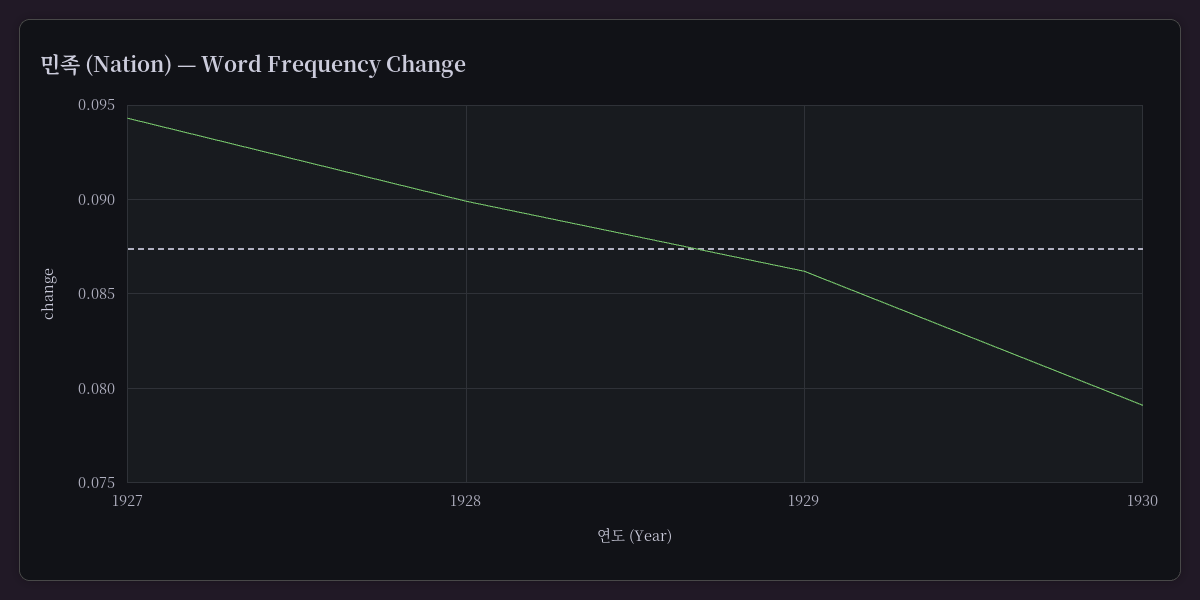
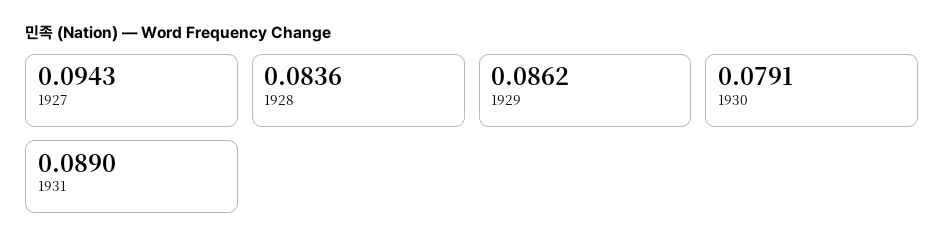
1928: 0.09 -> 0.0836
1931: none -> 0.089

